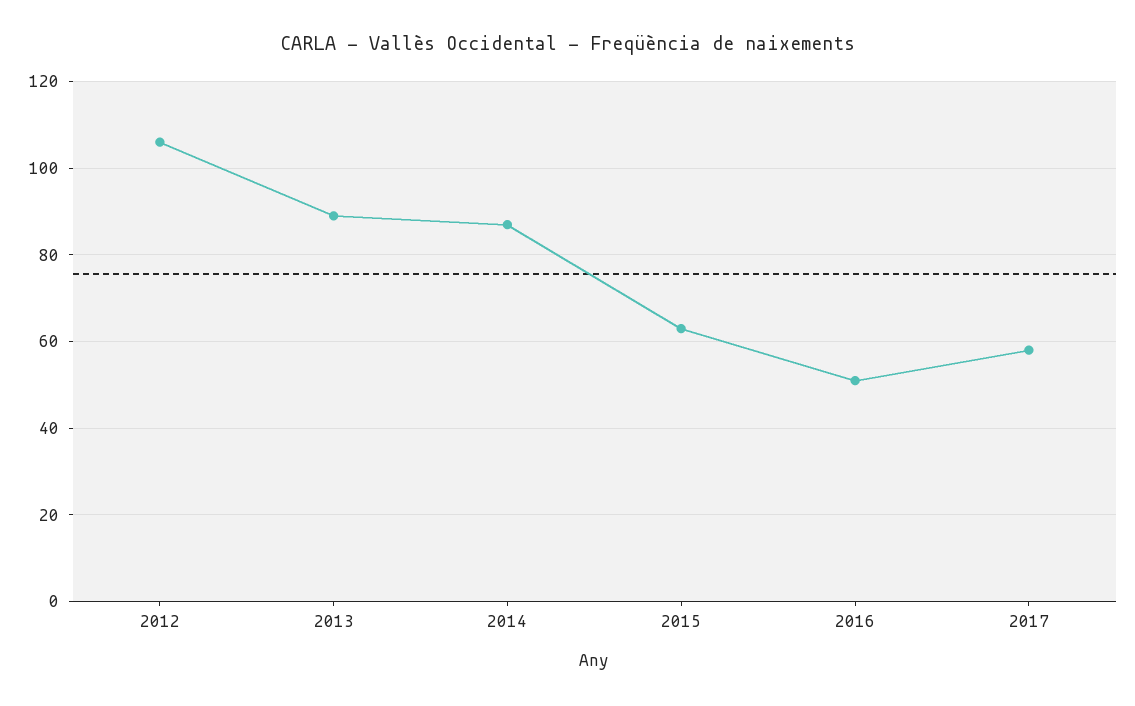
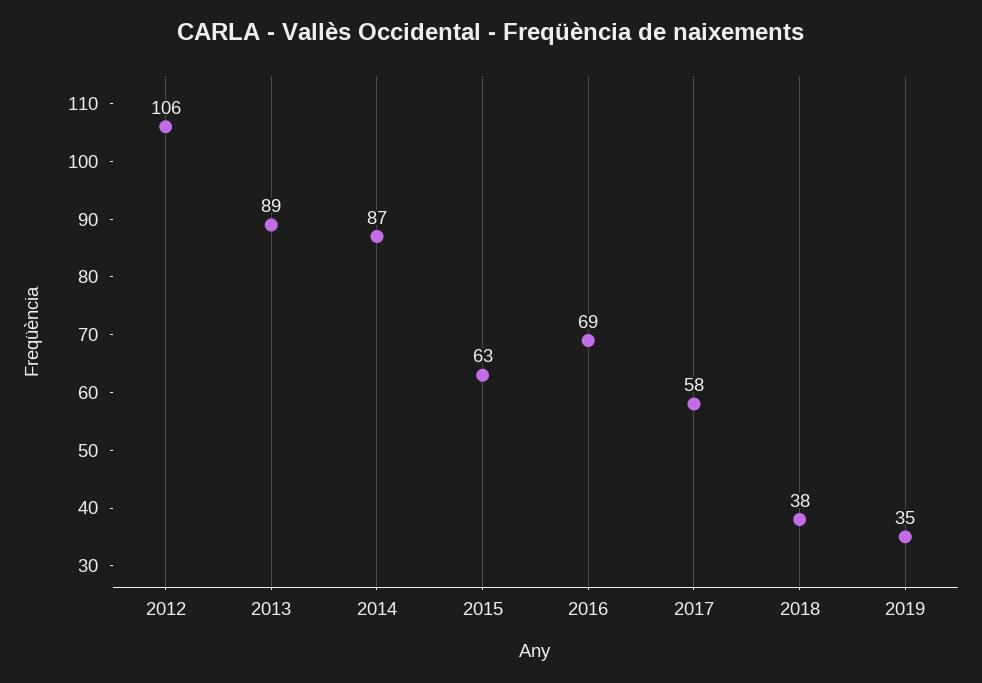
2016: 50 -> 69
2018: none -> 38
2019: none -> 35

